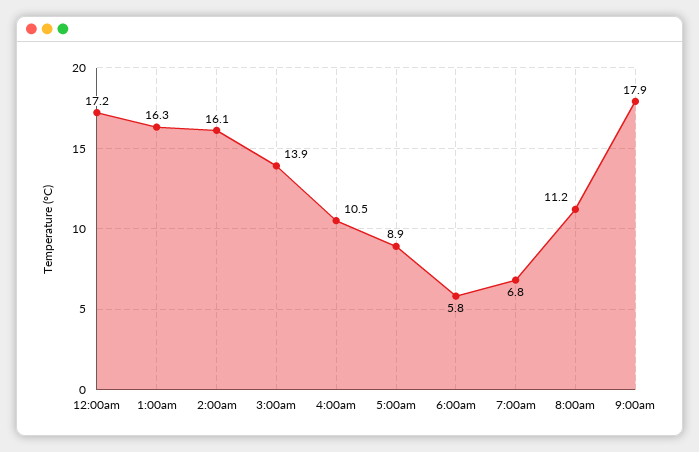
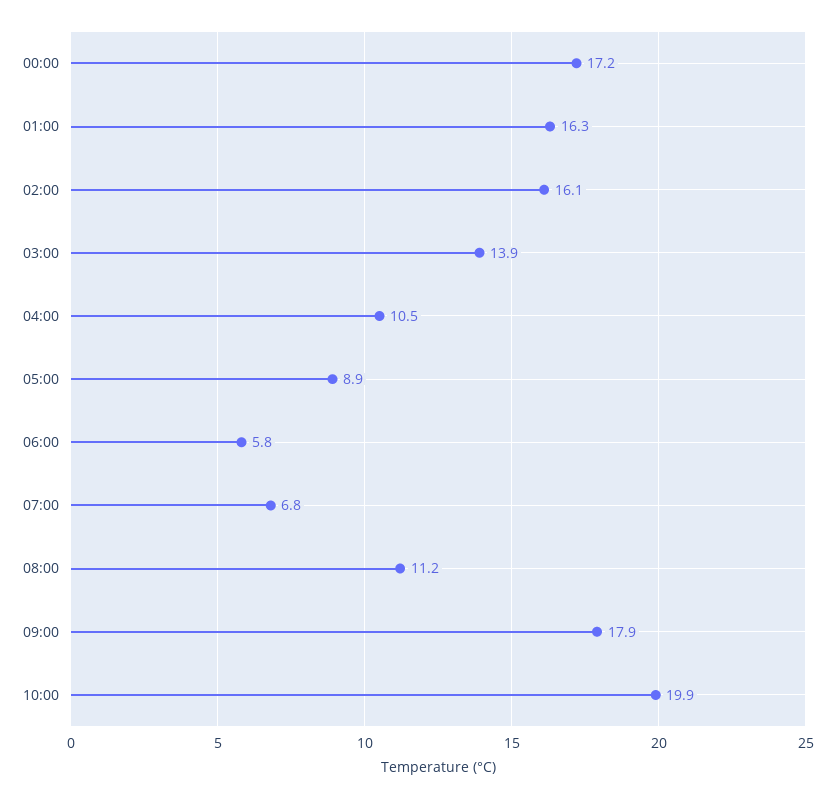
10:00: none -> 19.9

